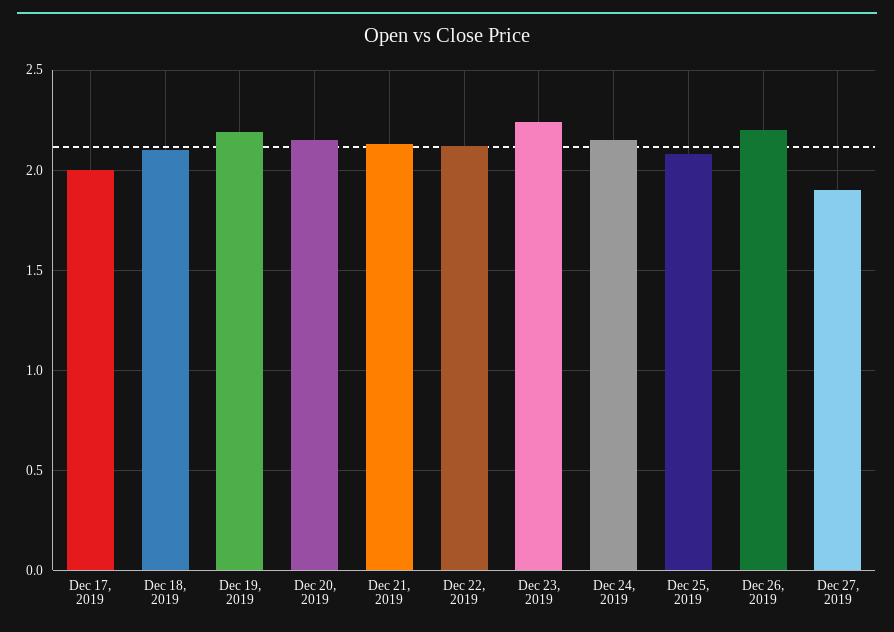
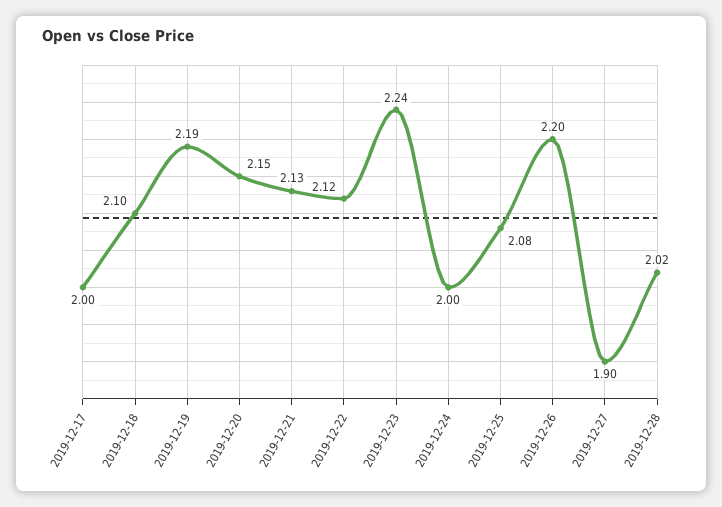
Dec 24, 2019: 2.15 -> 2
2019-12-28: none -> 2.02

